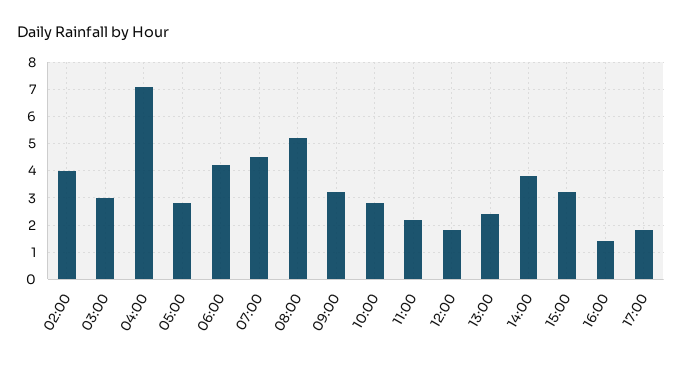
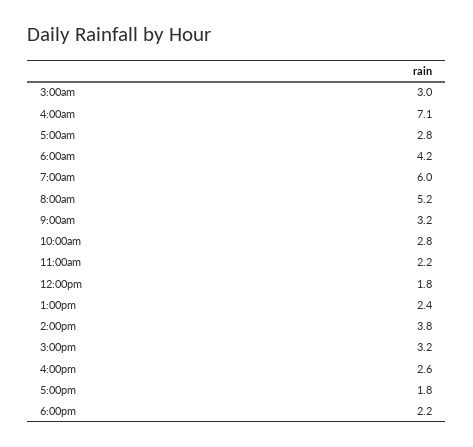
02:00: 4 -> none
07:00: 4.5 -> 6
16:00: 1.5 -> 2.6
6:00pm: none -> 2.2

